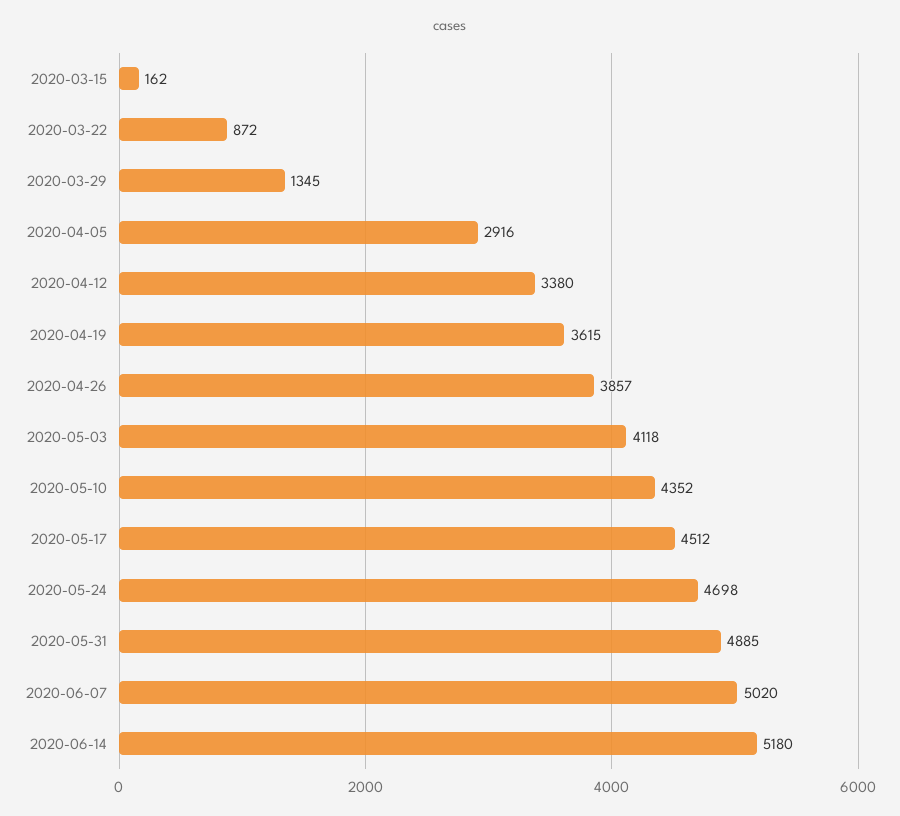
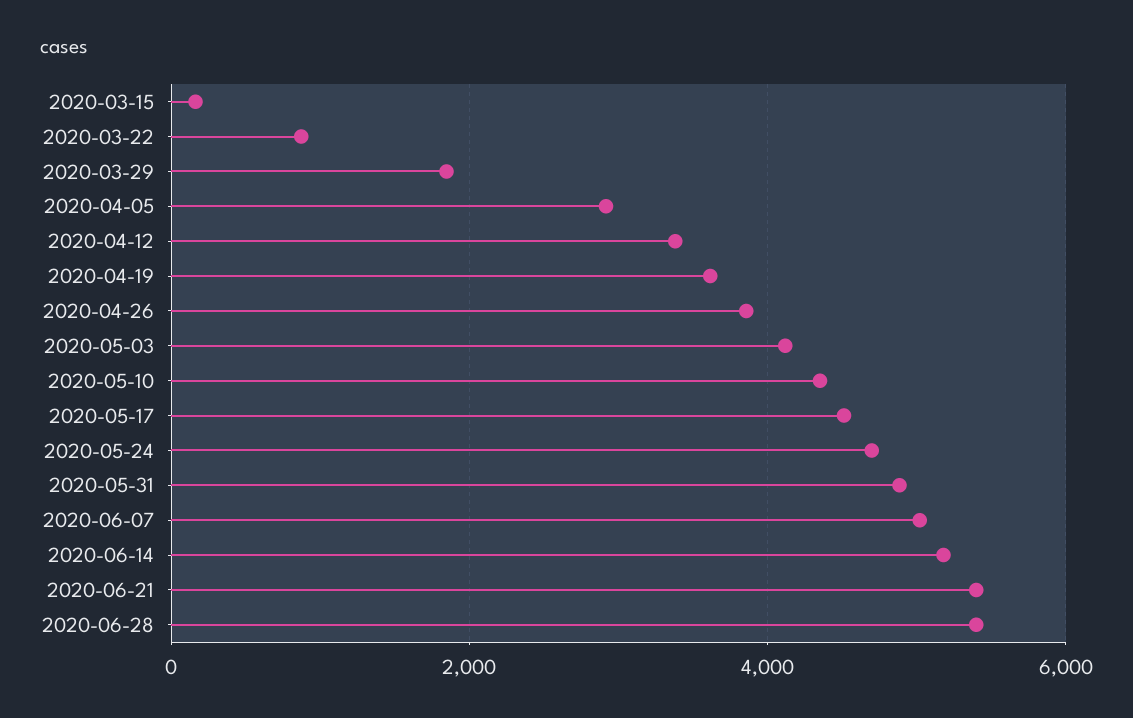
2020-03-29: 1345 -> 1800
2020-06-21: none -> 5400
2020-06-28: none -> 5400

